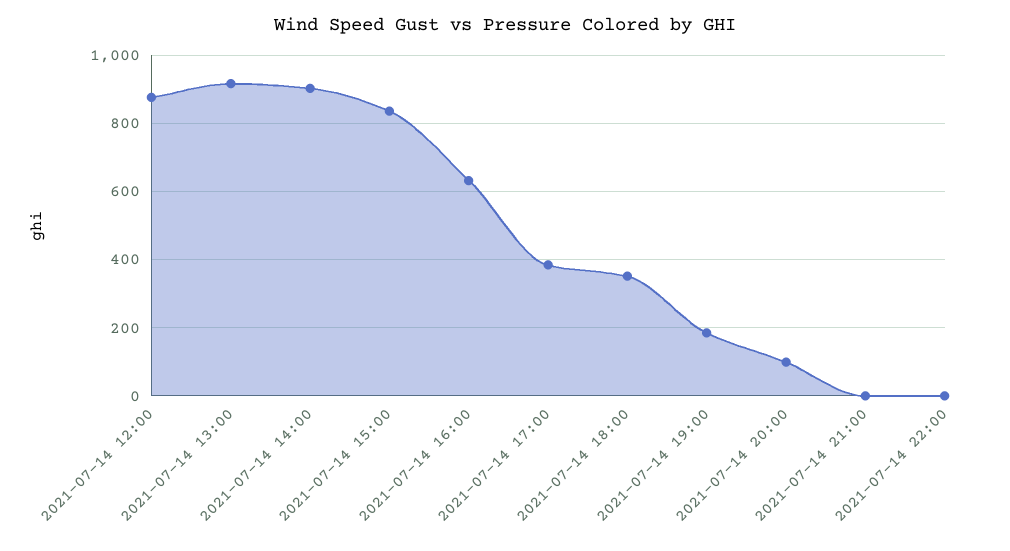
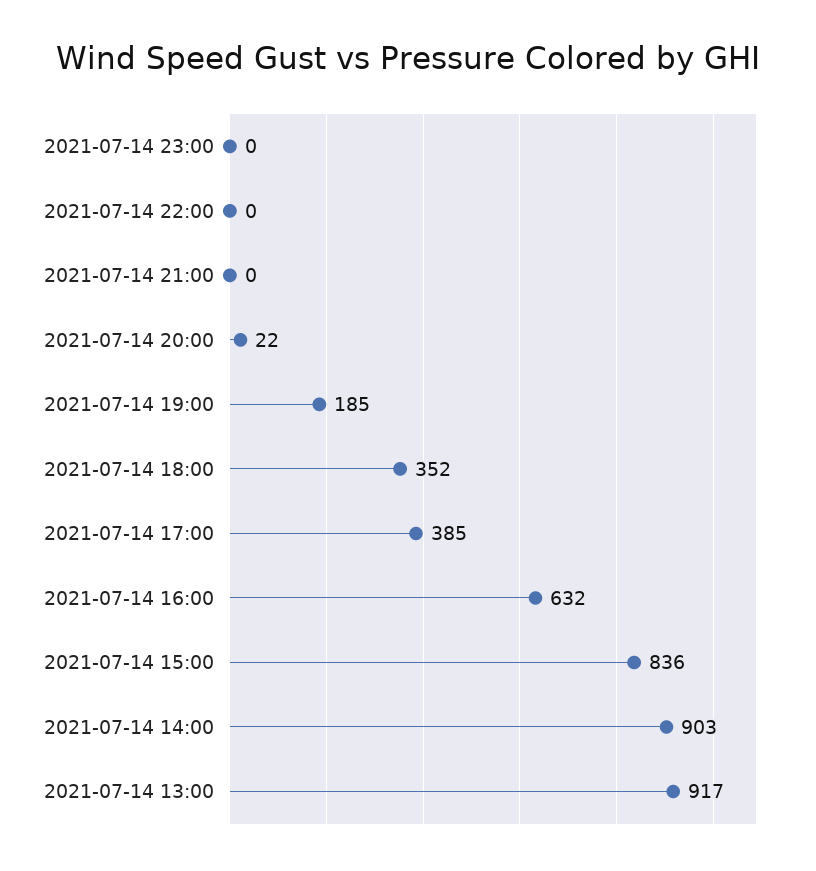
2021-07-14 12:00: 880 -> none
2021-07-14 20:00: 100 -> 22
2021-07-14 23:00: none -> 0

